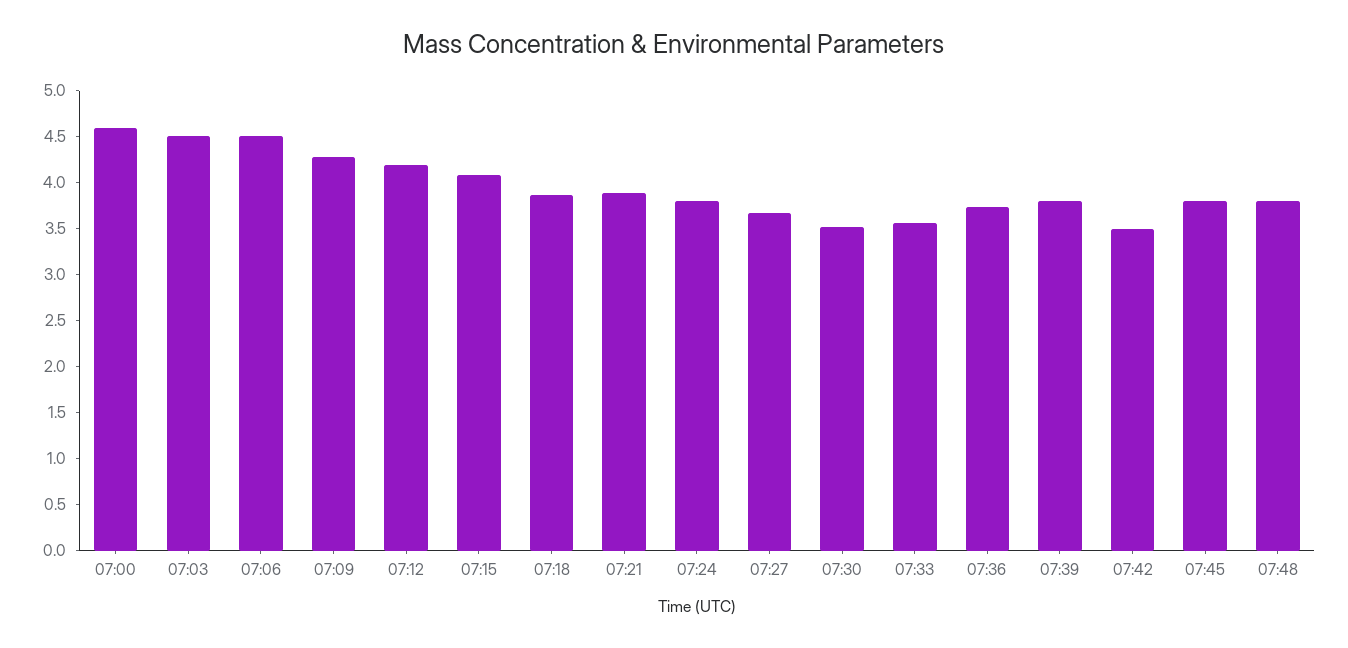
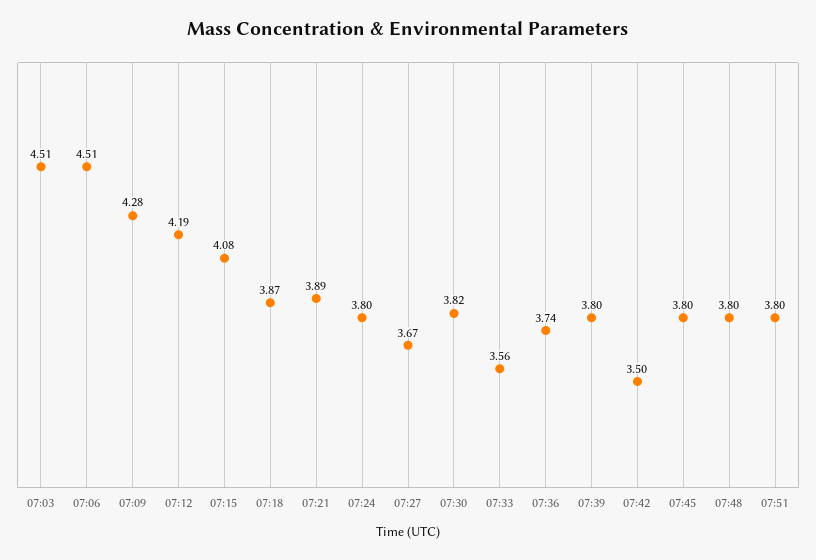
07:00: 4.6 -> none
07:30: 3.5 -> 3.82
07:51: none -> 3.8

